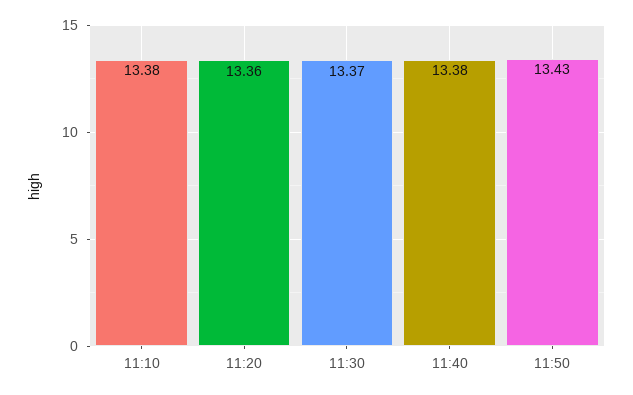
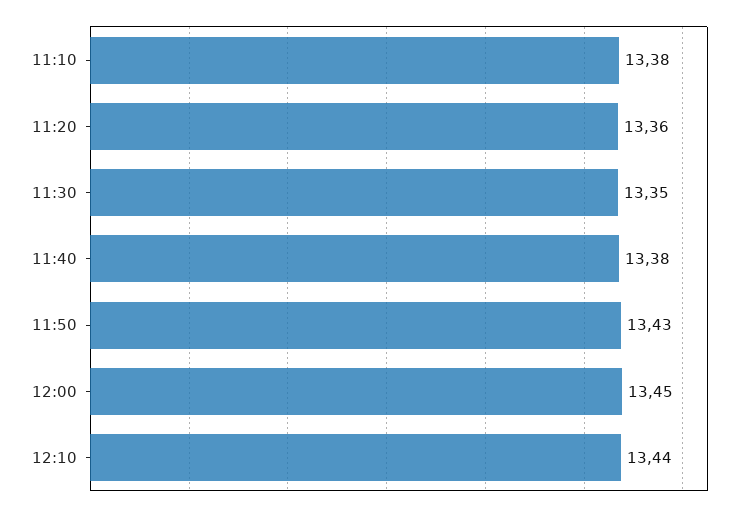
11:30: 13.37 -> 13.35
12:00: none -> 13.45
12:10: none -> 13.44

